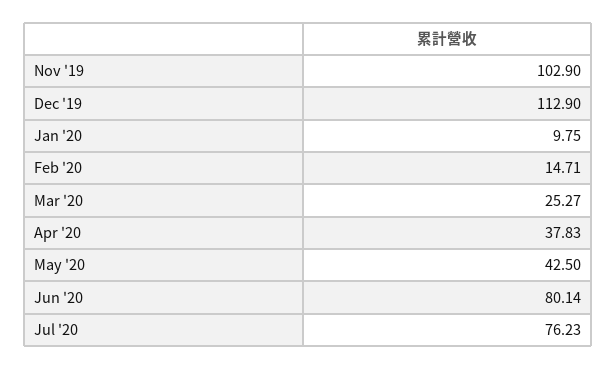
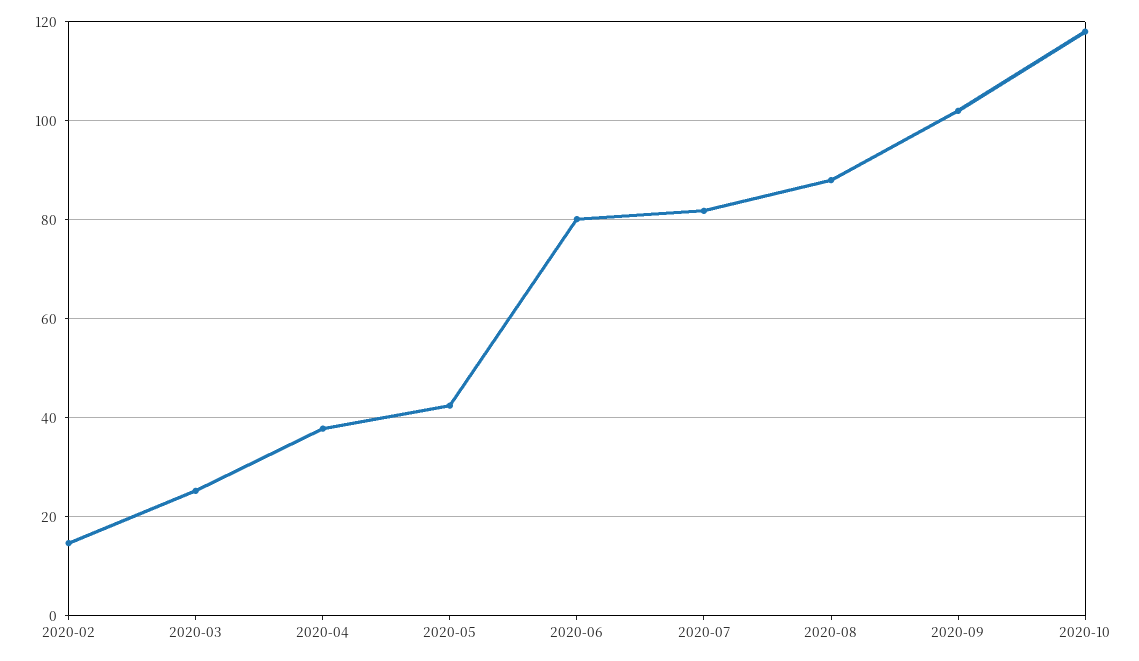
Nov '19: 102.9 -> none
Dec '19: 112.9 -> none
Jan '20: 9.75 -> none
Jul '20: 76.23 -> 82
2020-08: none -> 88
2020-09: none -> 102
2020-10: none -> 118

